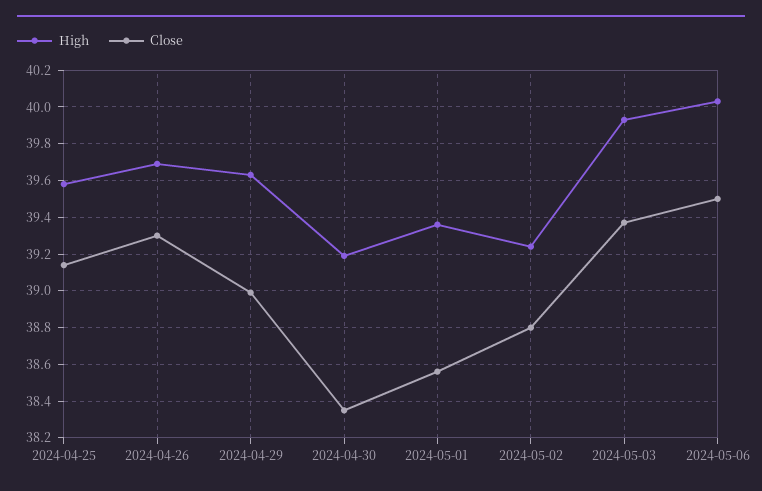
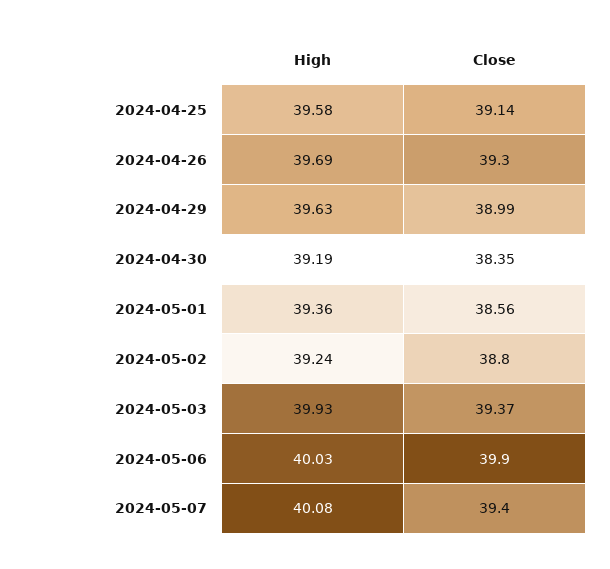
Close, 2024-05-06: 39.5 -> 39.9
High, 2024-05-07: none -> 40.08
Close, 2024-05-07: none -> 39.4

